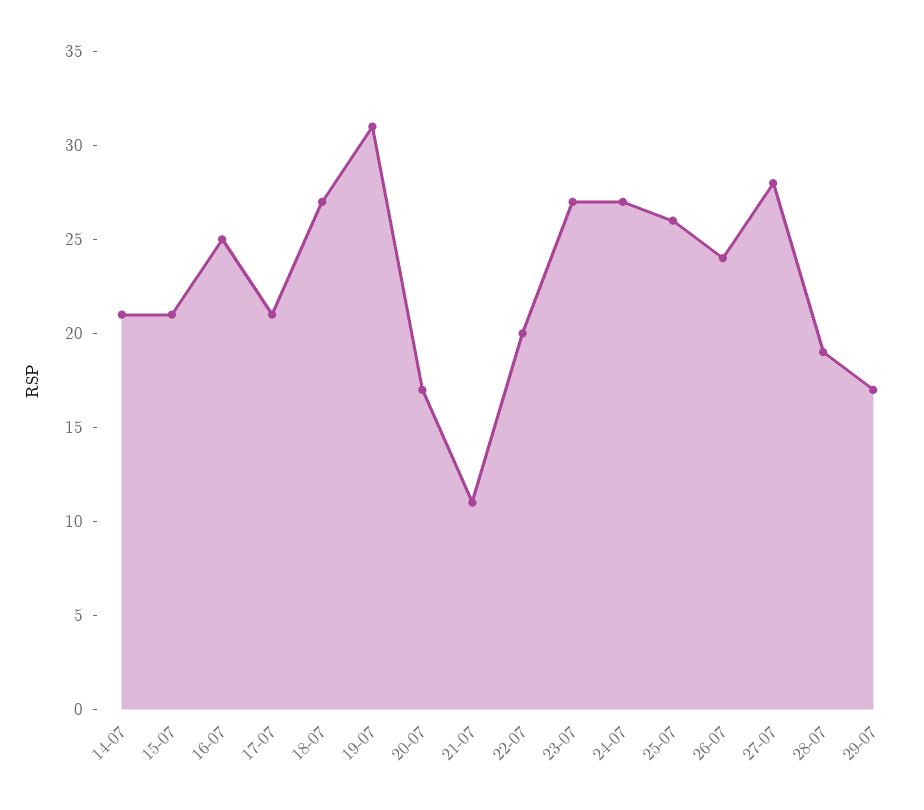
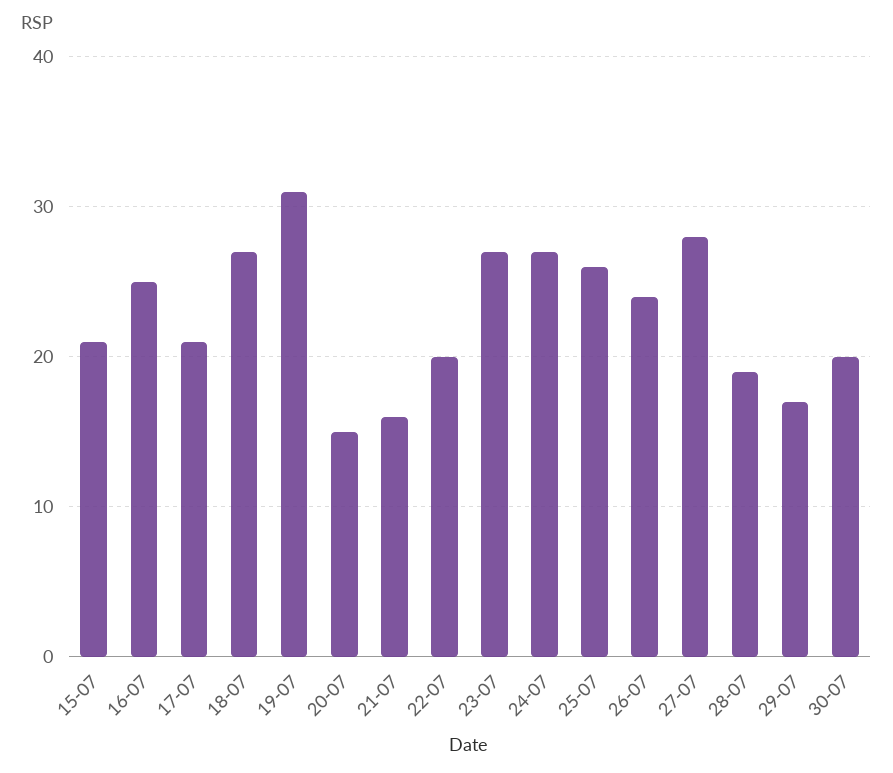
14-07: 21 -> none
20-07: 17 -> 15
21-07: 11 -> 16
30-07: none -> 20

